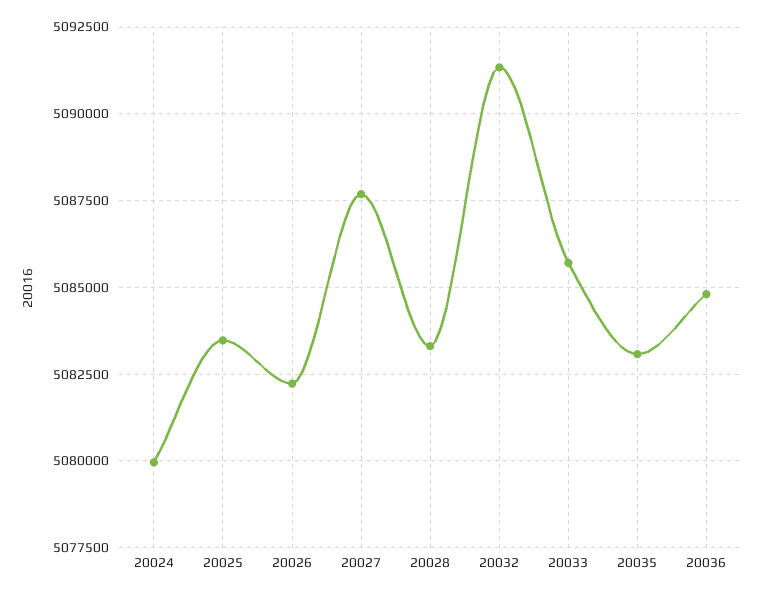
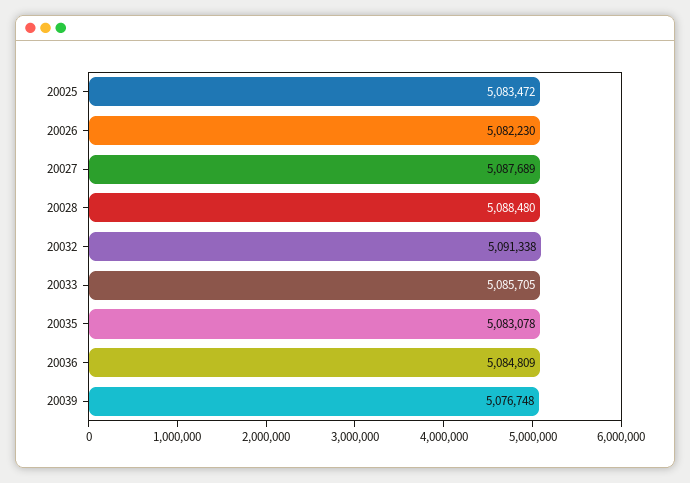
20024: 5080000 -> none
20028: 5083250 -> 5088480
20039: none -> 5076748

